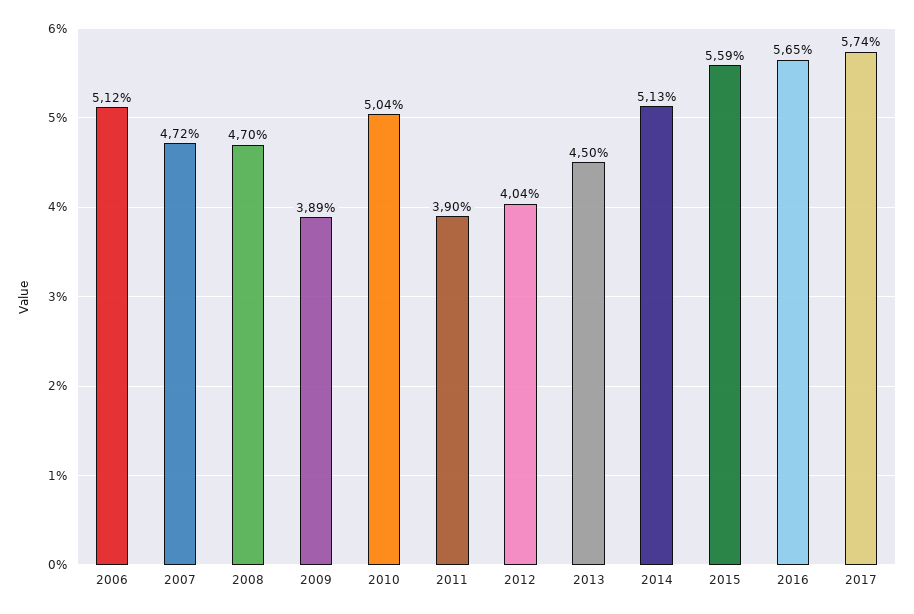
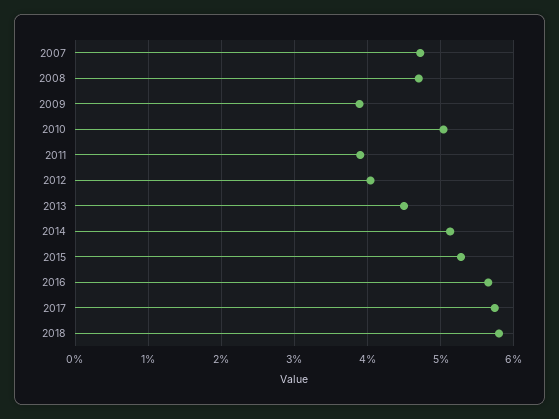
2006: 5.12 -> none
2015: 5.59 -> 5.3
2018: none -> 5.8

